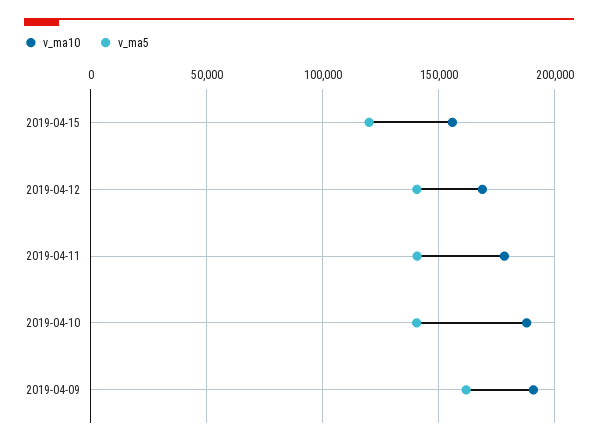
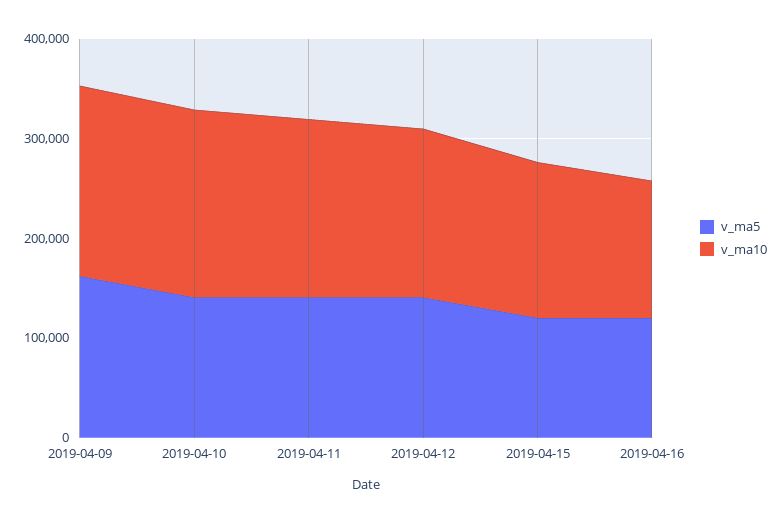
v_ma5, 2019-04-16: none -> 120000
v_ma10, 2019-04-16: none -> 140000

